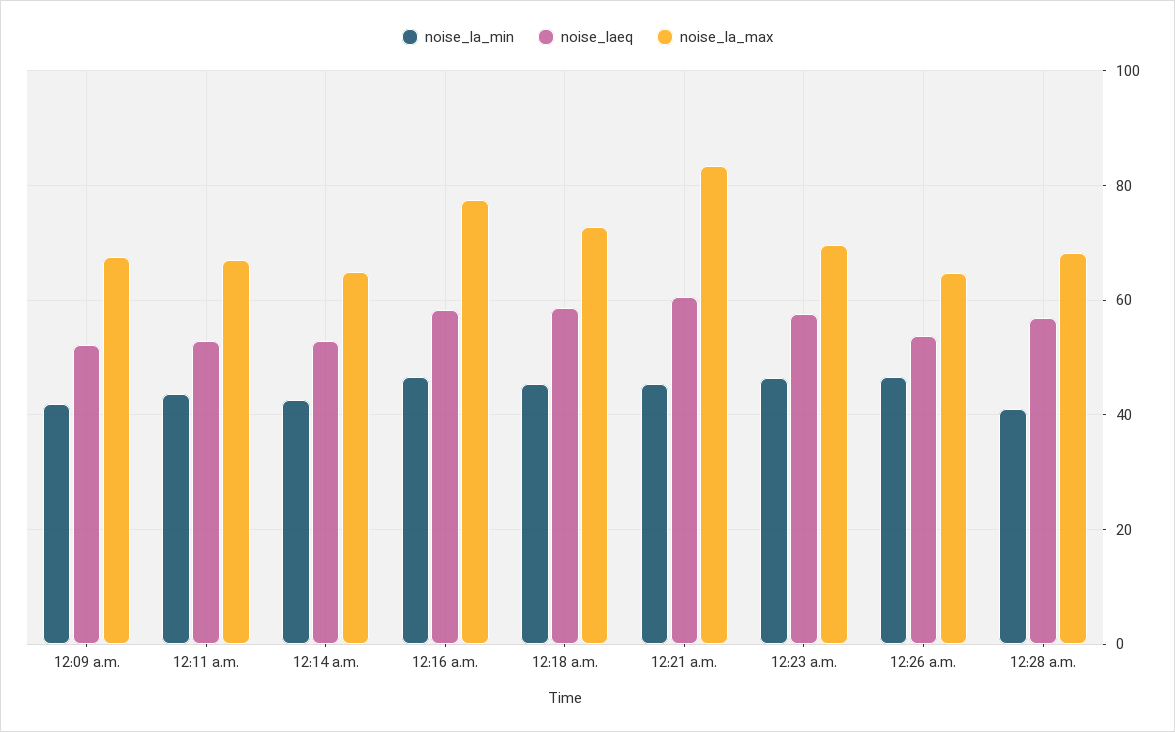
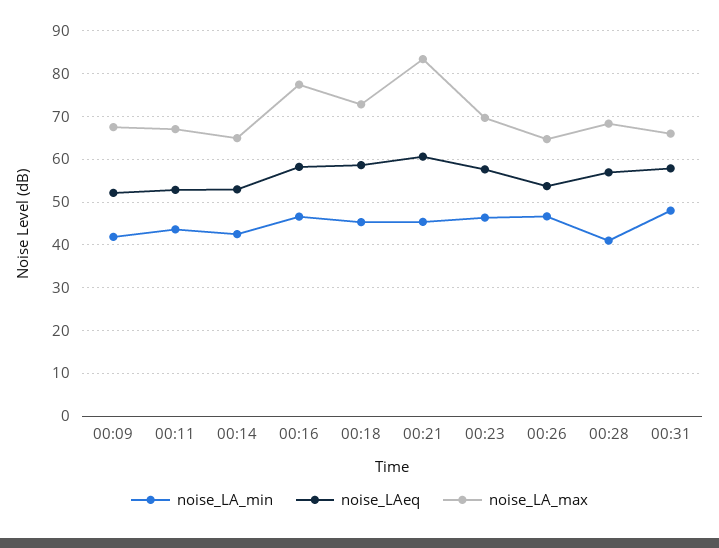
noise_la_min, 00:31: none -> 48
noise_laeq, 00:31: none -> 58
noise_la_max, 00:31: none -> 66

